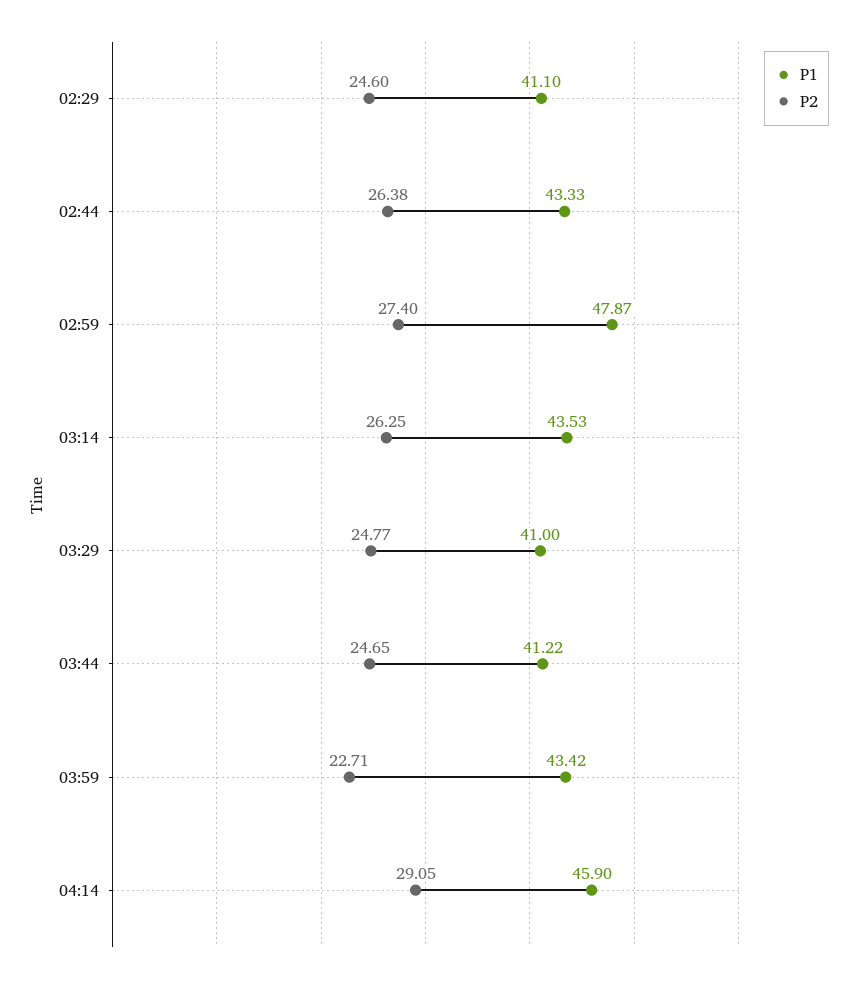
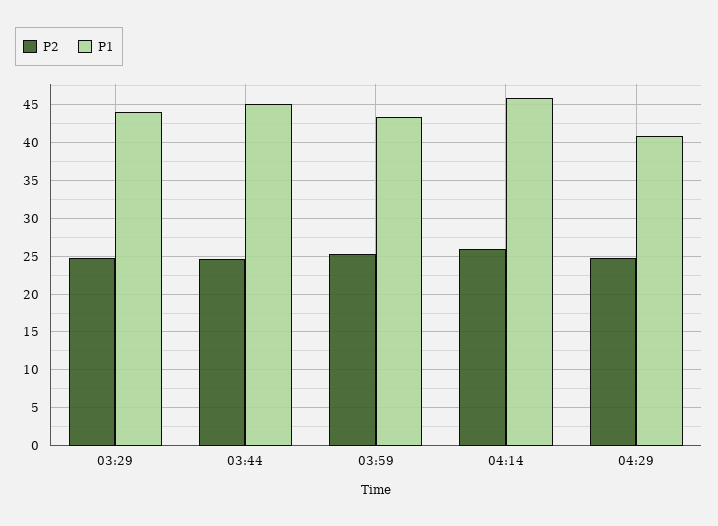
P1, 02:29: 41.1 -> none
P2, 02:29: 24.6 -> none
P1, 02:44: 43.33 -> none
P2, 02:44: 26.38 -> none
P1, 02:59: 47.87 -> none
P2, 02:59: 27.4 -> none
P1, 03:14: 43.53 -> none
P2, 03:14: 26.25 -> none
P1, 03:29: 41 -> 44
P1, 03:44: 41.22 -> 45
P2, 03:59: 22.71 -> 25
P2, 04:14: 29.05 -> 26
P2, 04:29: none -> 25
P1, 04:29: none -> 41

